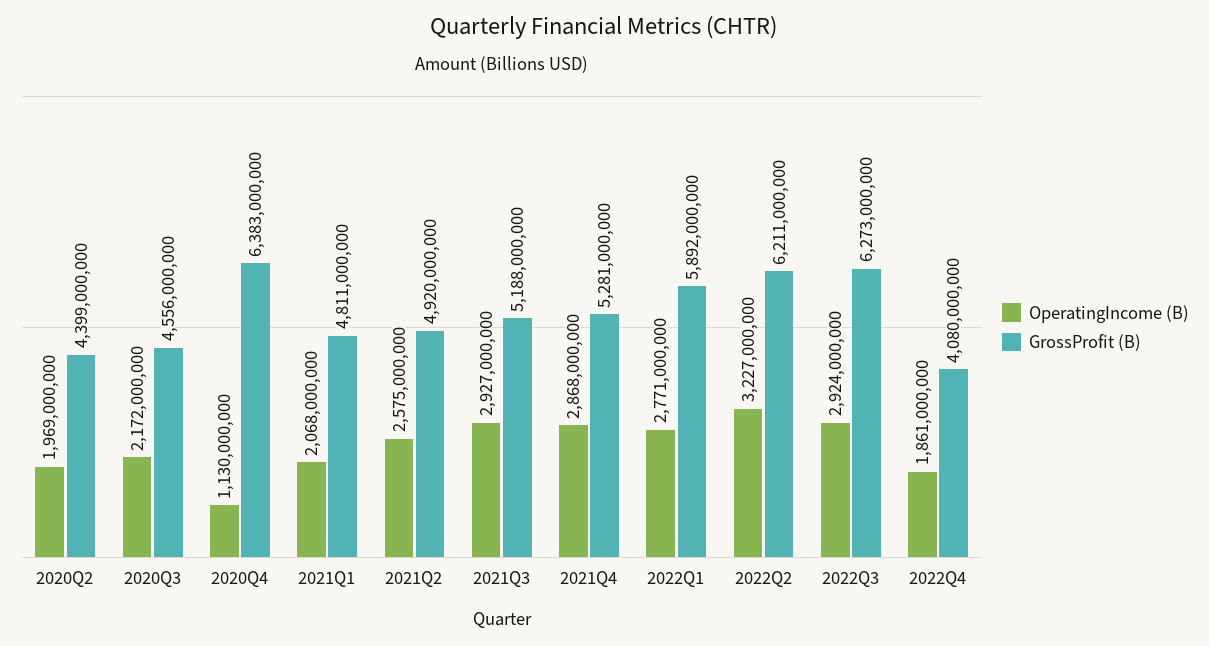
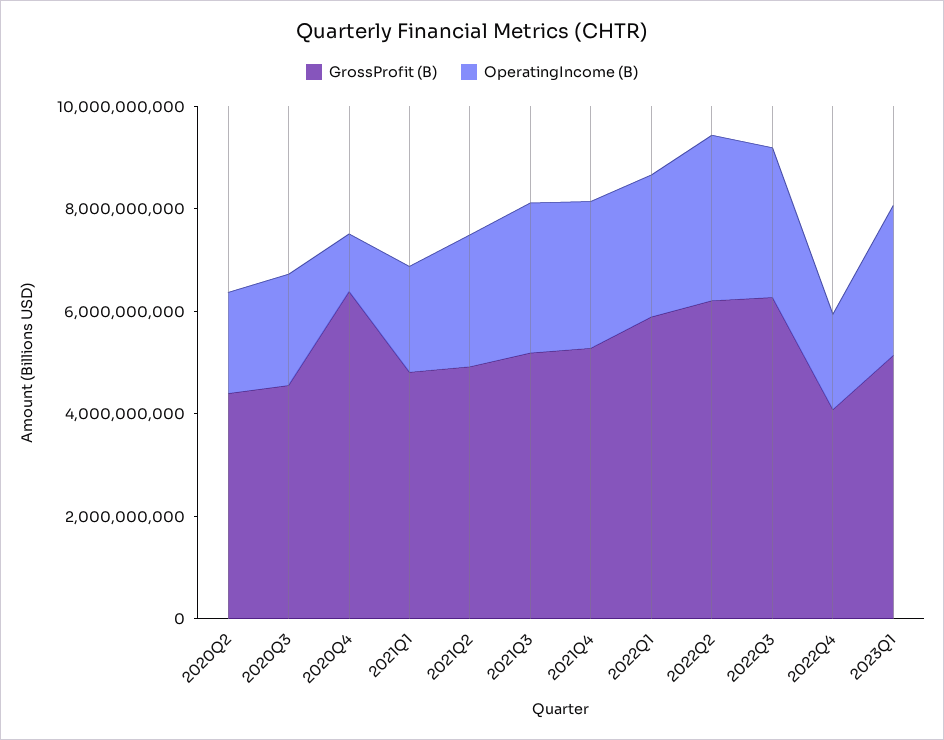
GrossProfit (B), 2023Q1: none -> 5000000000
OperatingIncome (B), 2023Q1: none -> 3000000000

